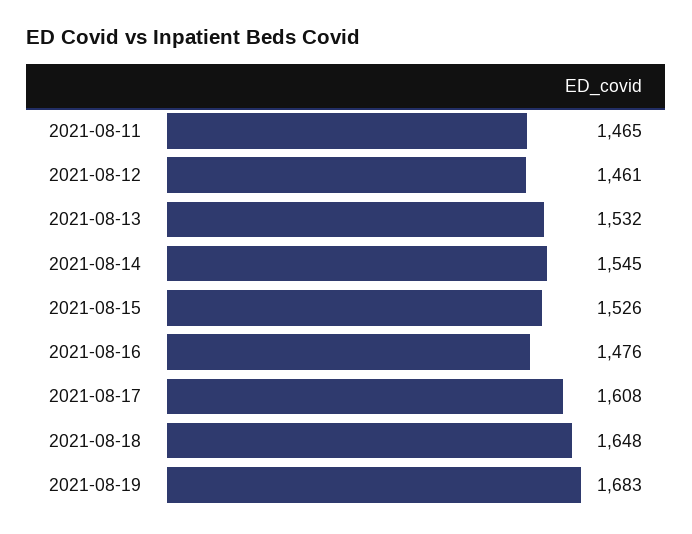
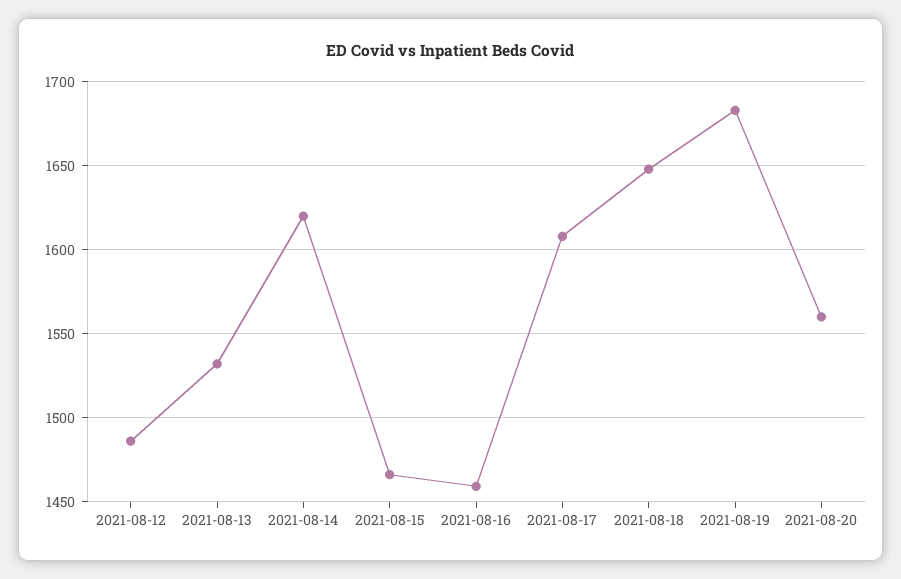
2021-08-11: 1465 -> none
2021-08-12: 1461 -> 1485
2021-08-14: 1545 -> 1620
2021-08-15: 1526 -> 1465
2021-08-16: 1476 -> 1460
2021-08-20: none -> 1560

